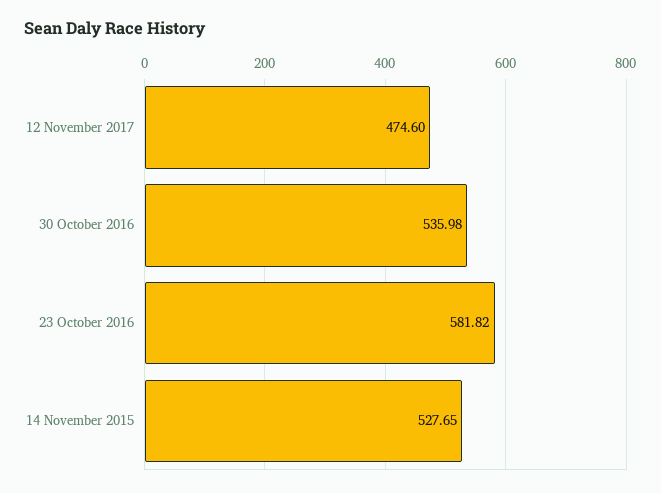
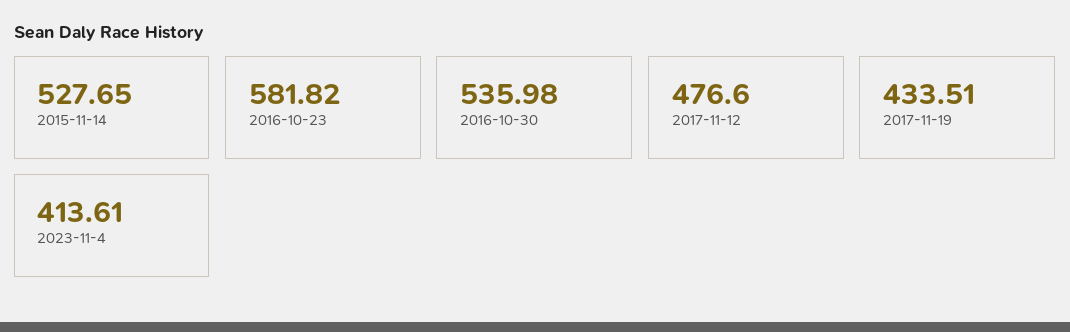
12 November 2017: 474.6 -> 476.6
2017-11-19: none -> 433.51
2023-11-4: none -> 413.61

